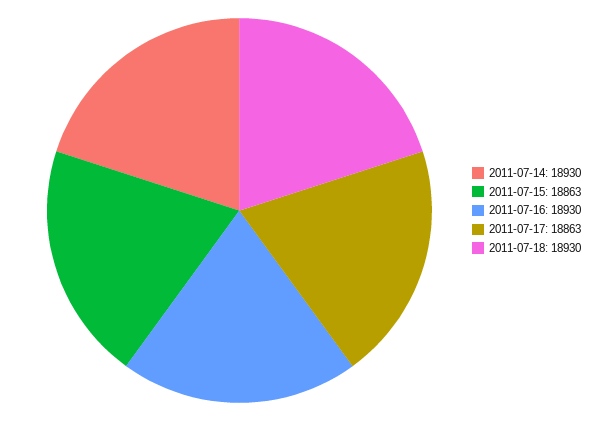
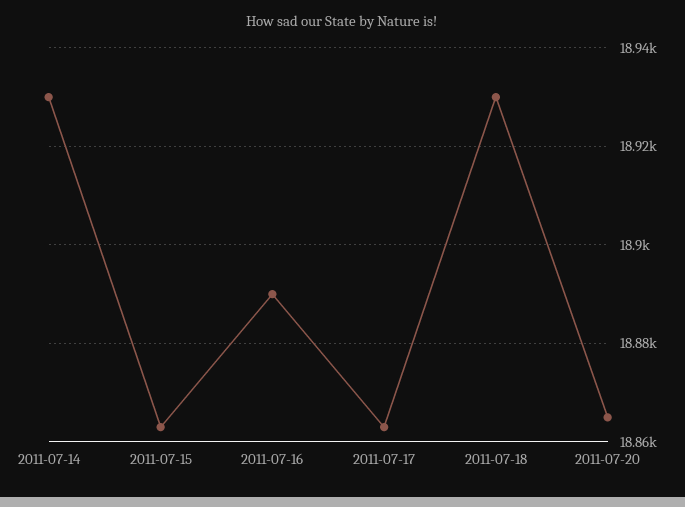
2011-07-16: 18930 -> 18890
2011-07-20: none -> 18865

